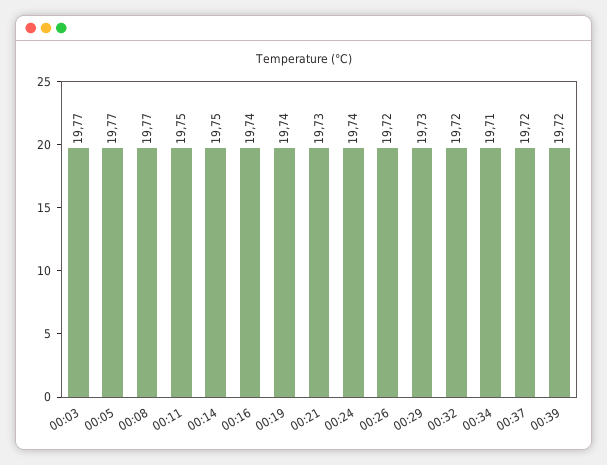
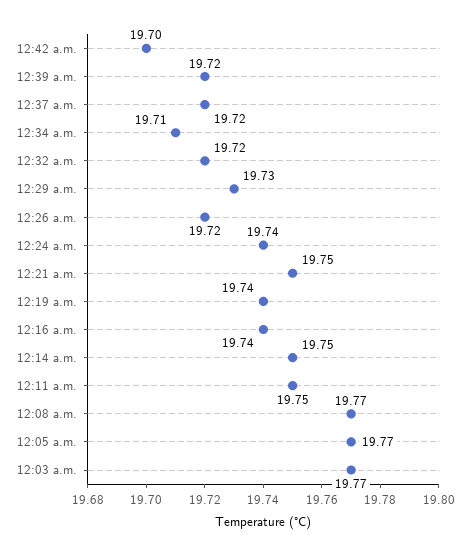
00:21: 19.73 -> 19.75
12:42 a.m.: none -> 19.7

